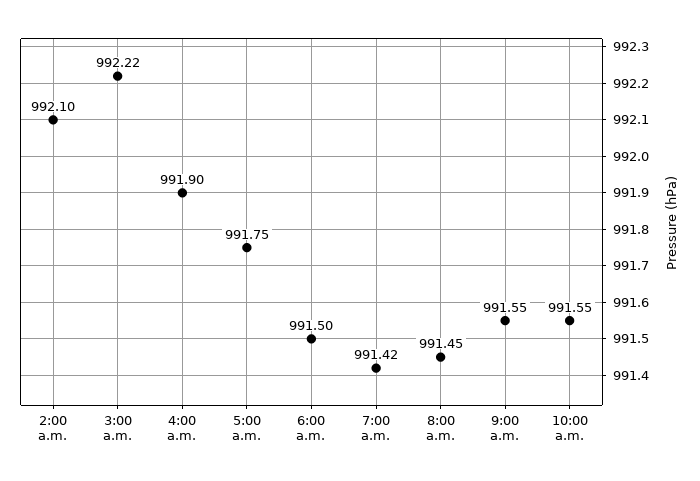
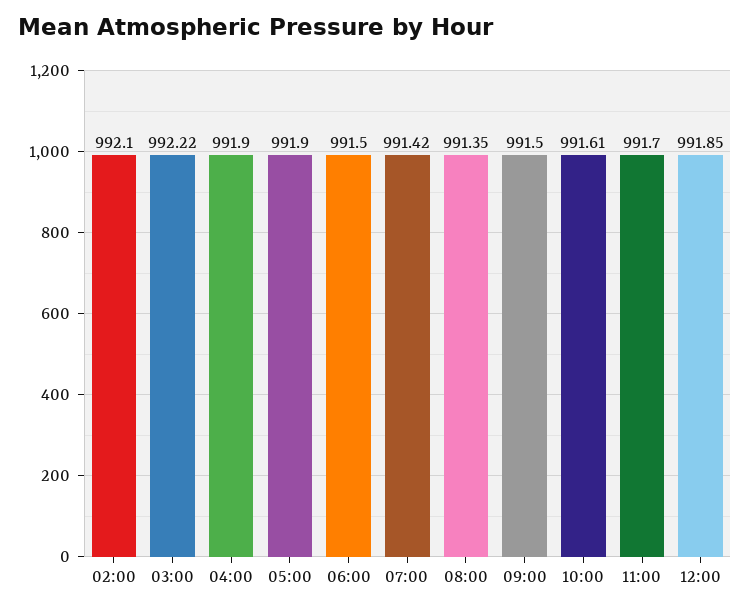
5:00 a.m.: 991.75 -> 991.9
8:00 a.m.: 991.45 -> 991.35
9:00 a.m.: 991.55 -> 991.5
10:00 a.m.: 991.55 -> 991.61
11:00: none -> 991.7
12:00: none -> 991.85

